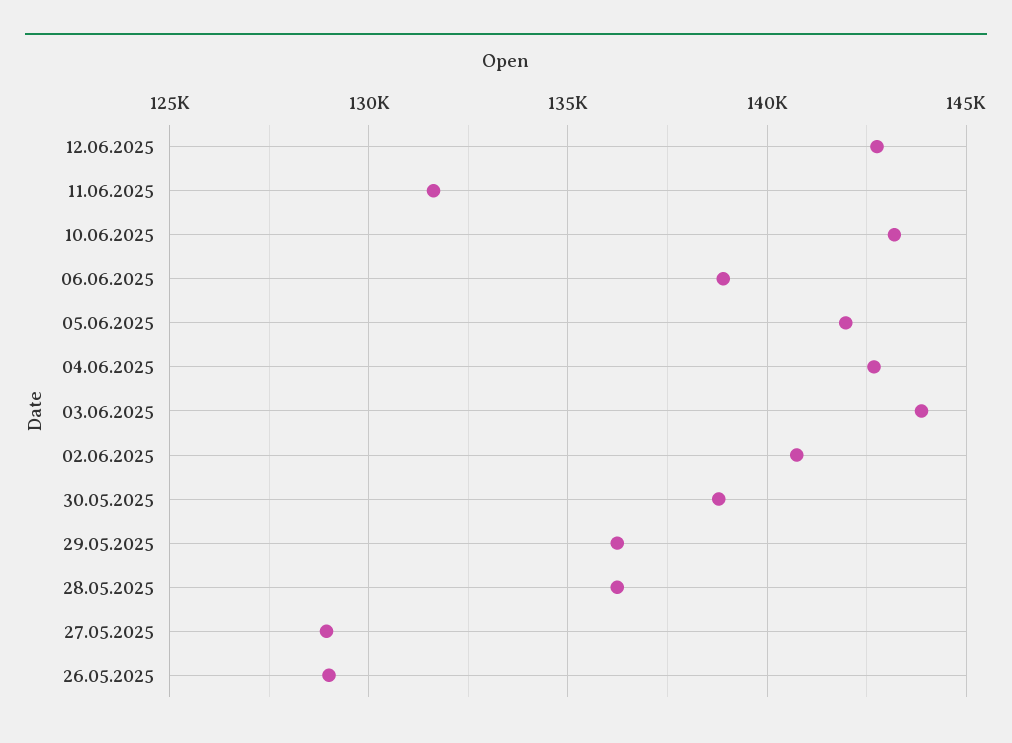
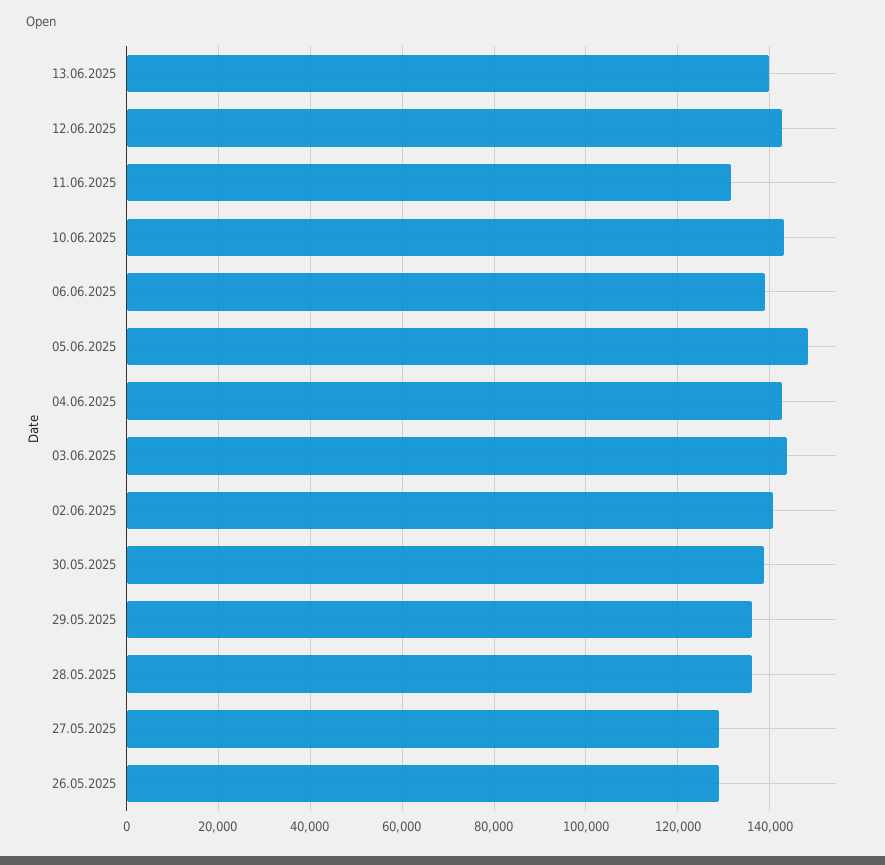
05.06.2025: 142000 -> 148000
13.06.2025: none -> 140000

